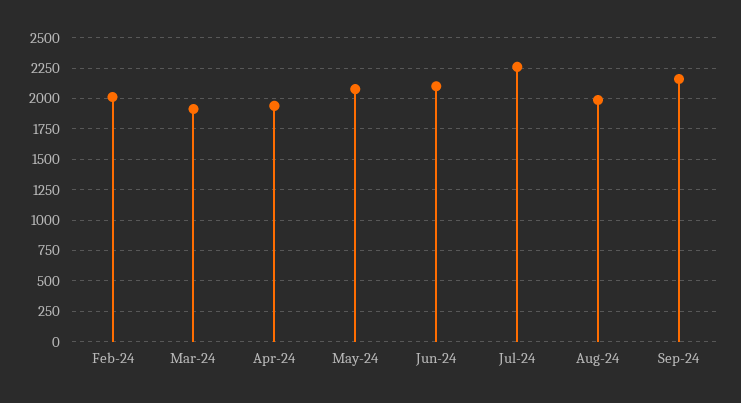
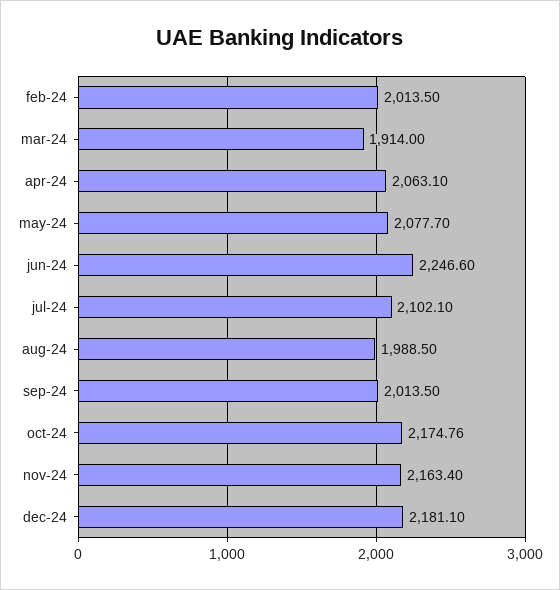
Apr-24: 1950 -> 2063.1
Jun-24: 2100 -> 2246.6
Jul-24: 2250 -> 2102.1
Sep-24: 2150 -> 2013.5
oct-24: none -> 2174.76
nov-24: none -> 2163.4
dec-24: none -> 2181.1

